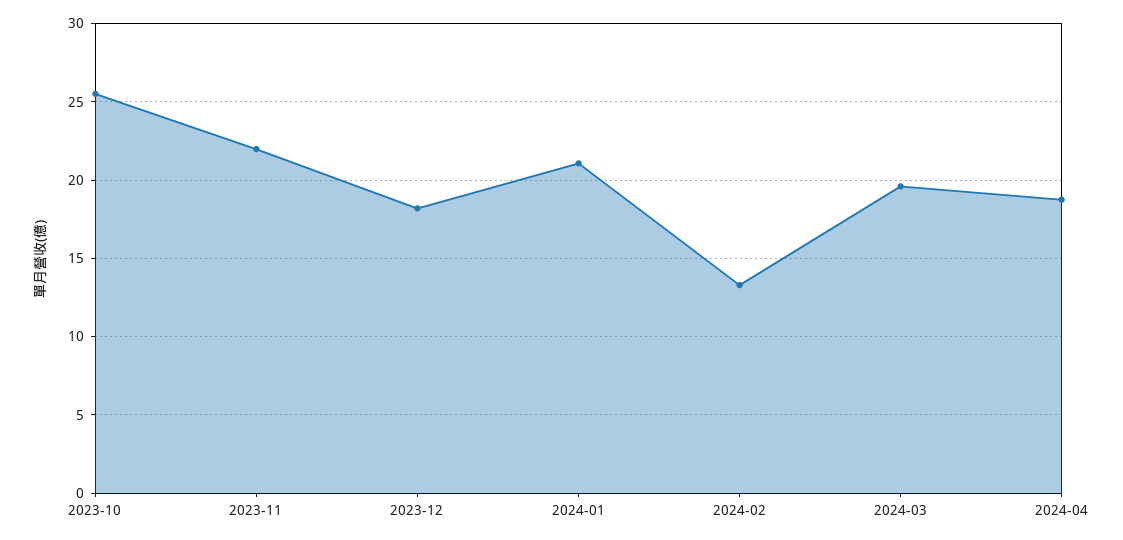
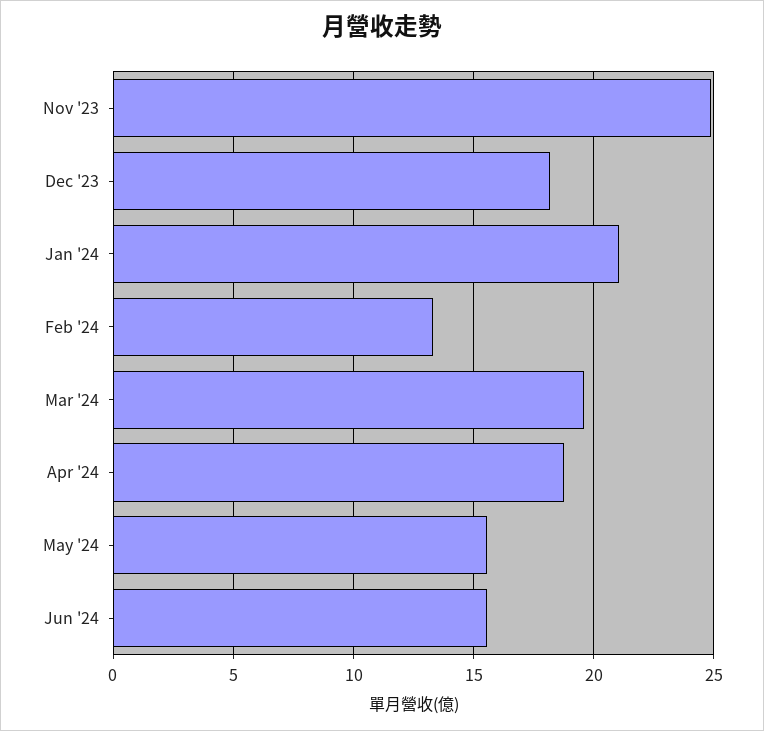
2023-10: 25.5 -> none
2023-11: 22 -> 25
May '24: none -> 15.5
Jun '24: none -> 15.5

